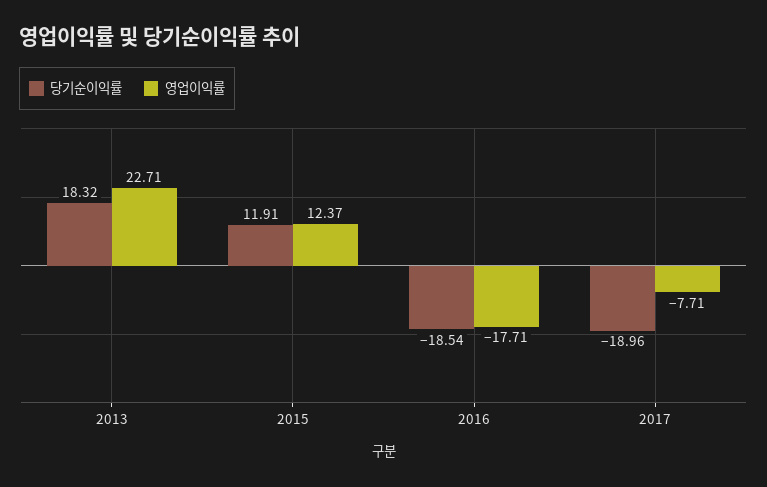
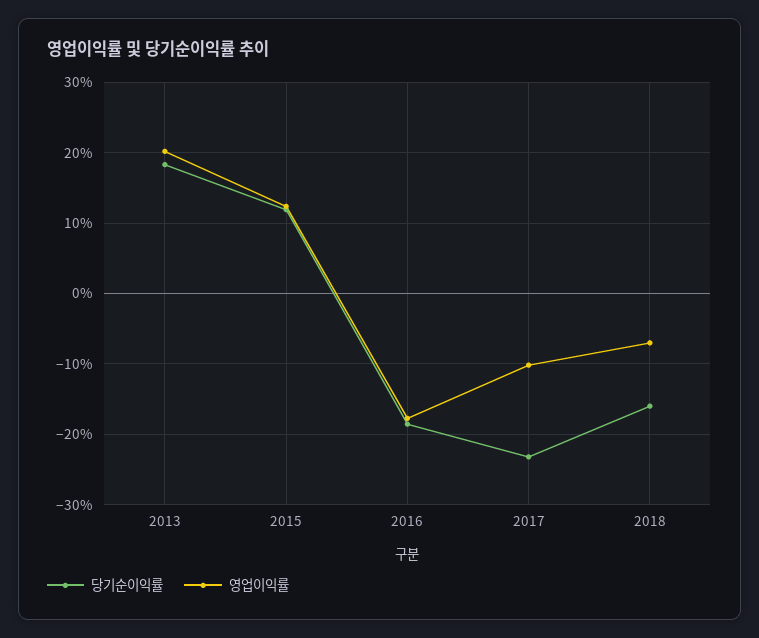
영업이익률, 2013: 22.71 -> 20
당기순이익률, 2017: -18.96 -> -23
영업이익률, 2017: -7.71 -> -10
당기순이익률, 2018: none -> -16
영업이익률, 2018: none -> -7

